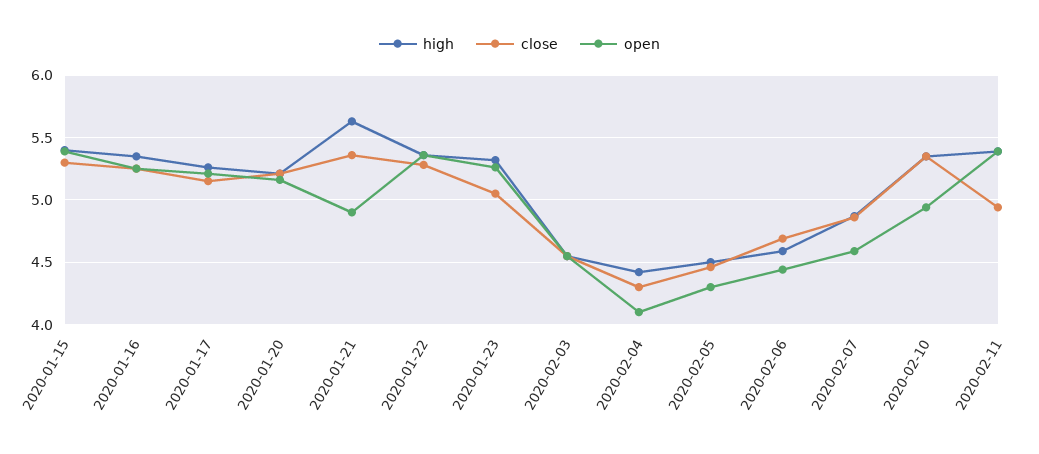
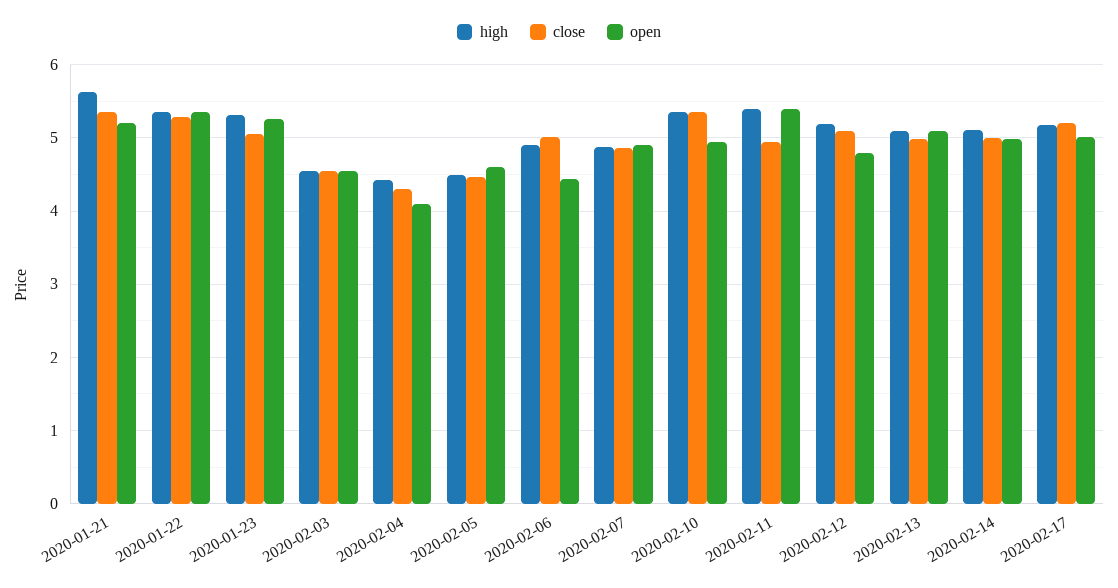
high, 2020-01-15: 5.4 -> none
close, 2020-01-15: 5.3 -> none
open, 2020-01-15: 5.4 -> none
high, 2020-01-16: 5.35 -> none
close, 2020-01-16: 5.25 -> none
open, 2020-01-16: 5.25 -> none
high, 2020-01-17: 5.25 -> none
close, 2020-01-17: 5.15 -> none
open, 2020-01-17: 5.2 -> none
high, 2020-01-20: 5.2 -> none
close, 2020-01-20: 5.2 -> none
open, 2020-01-20: 5.15 -> none
open, 2020-01-21: 4.9 -> 5.2
open, 2020-02-05: 4.3 -> 4.6
high, 2020-02-06: 4.6 -> 4.9
close, 2020-02-06: 4.7 -> 5
open, 2020-02-07: 4.6 -> 4.9
high, 2020-02-12: none -> 5.2
close, 2020-02-12: none -> 5.1
open, 2020-02-12: none -> 4.8
high, 2020-02-13: none -> 5.1
close, 2020-02-13: none -> 5
open, 2020-02-13: none -> 5.1
high, 2020-02-14: none -> 5.1
close, 2020-02-14: none -> 5
open, 2020-02-14: none -> 5
high, 2020-02-17: none -> 5.2
close, 2020-02-17: none -> 5.2
open, 2020-02-17: none -> 5

